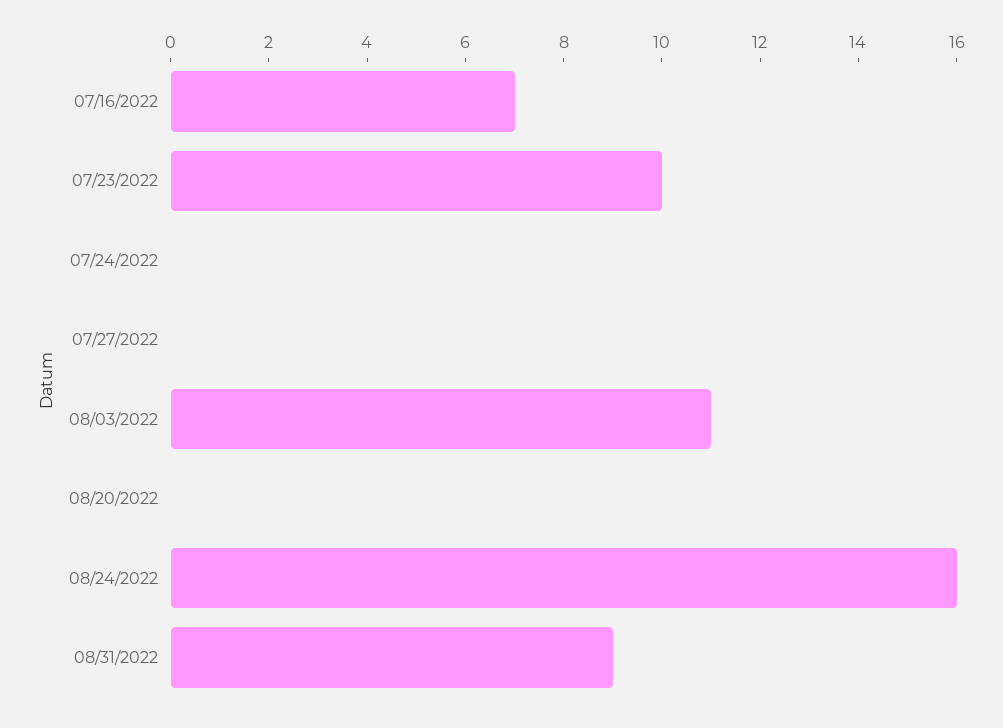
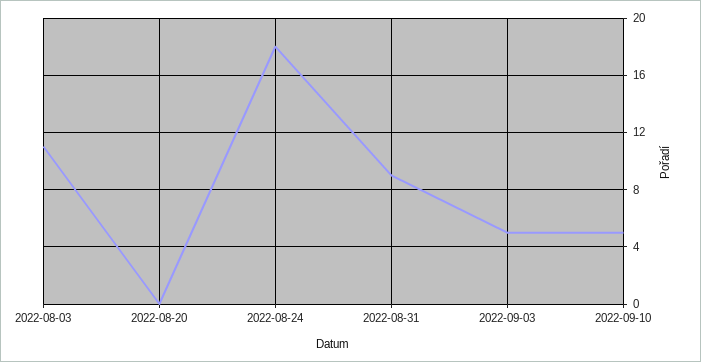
07/16/2022: 7 -> none
07/23/2022: 10 -> none
07/24/2022: 0 -> none
07/27/2022: 0 -> none
08/24/2022: 16 -> 18
2022-09-03: none -> 5
2022-09-10: none -> 5

